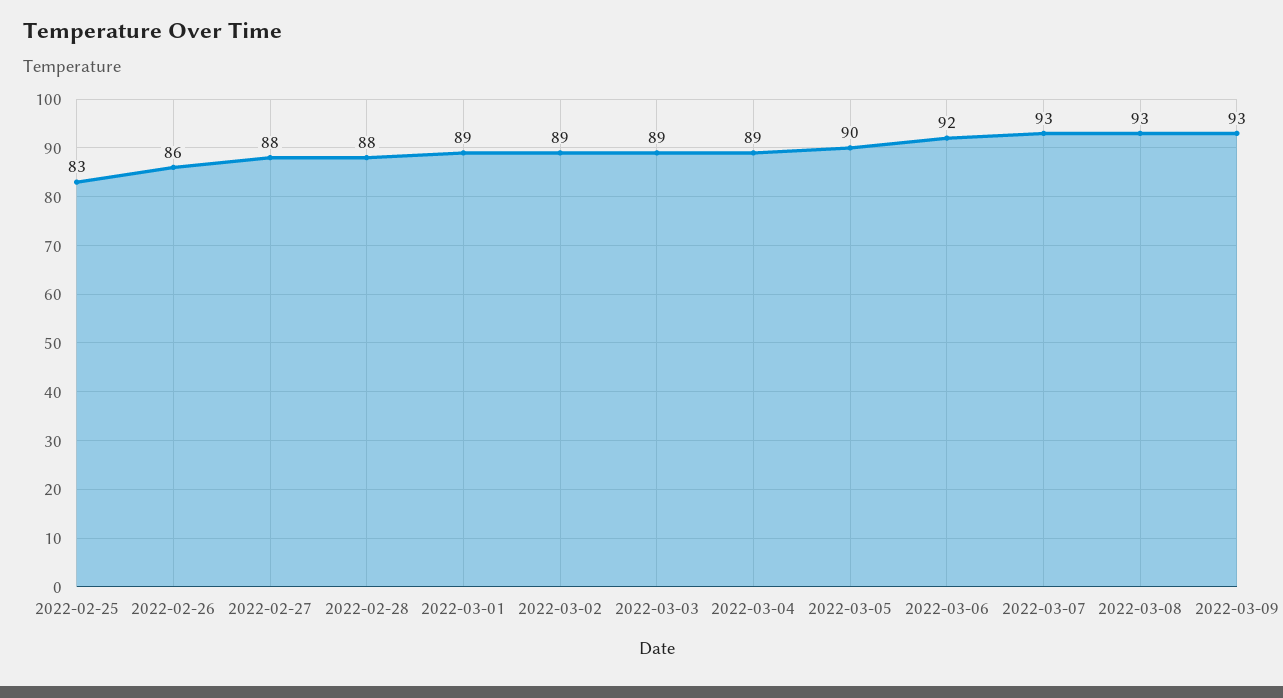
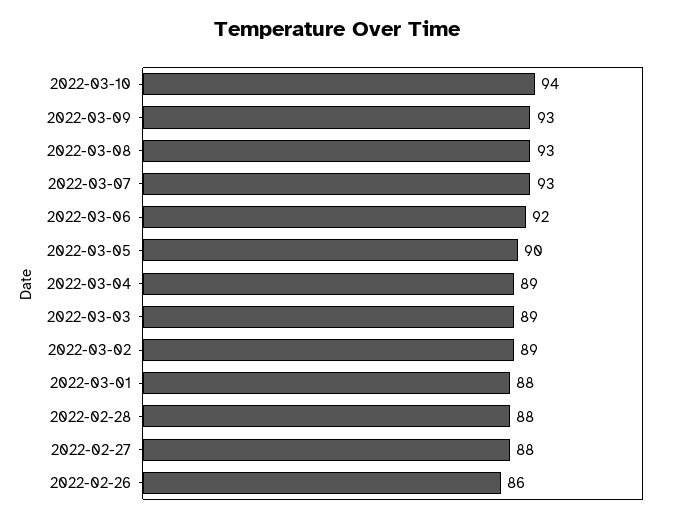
2022-02-25: 83 -> none
2022-03-01: 89 -> 88
2022-03-10: none -> 94

